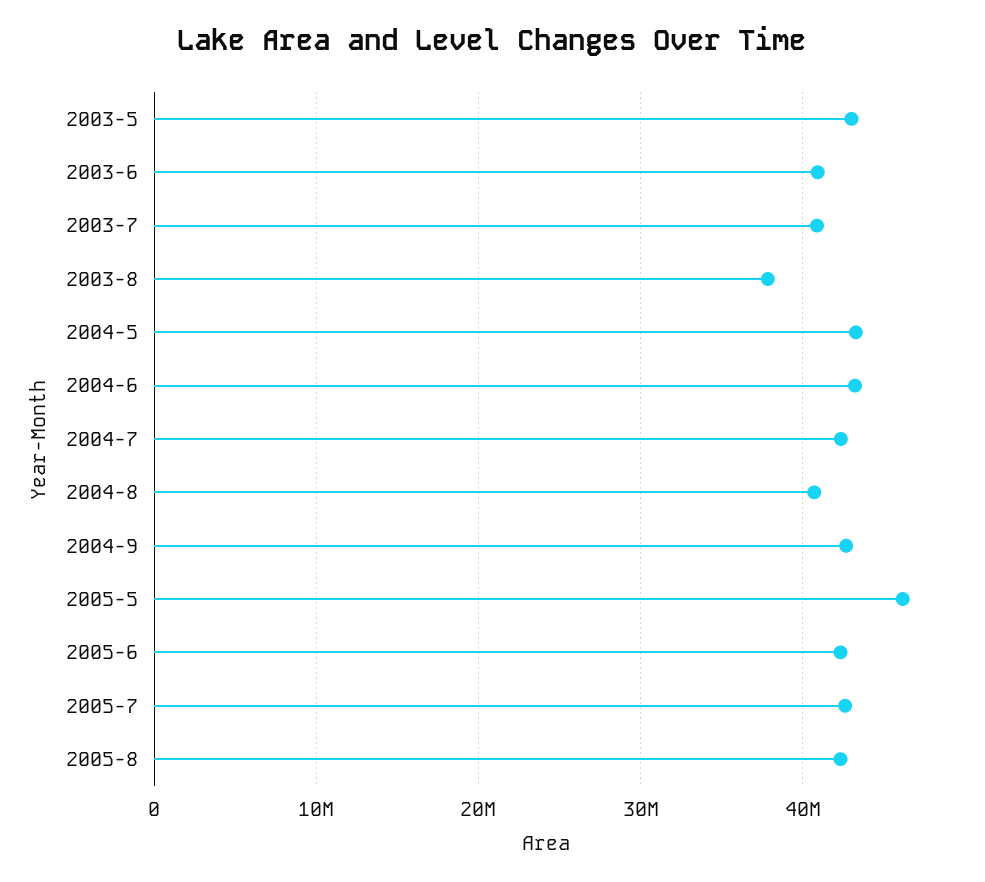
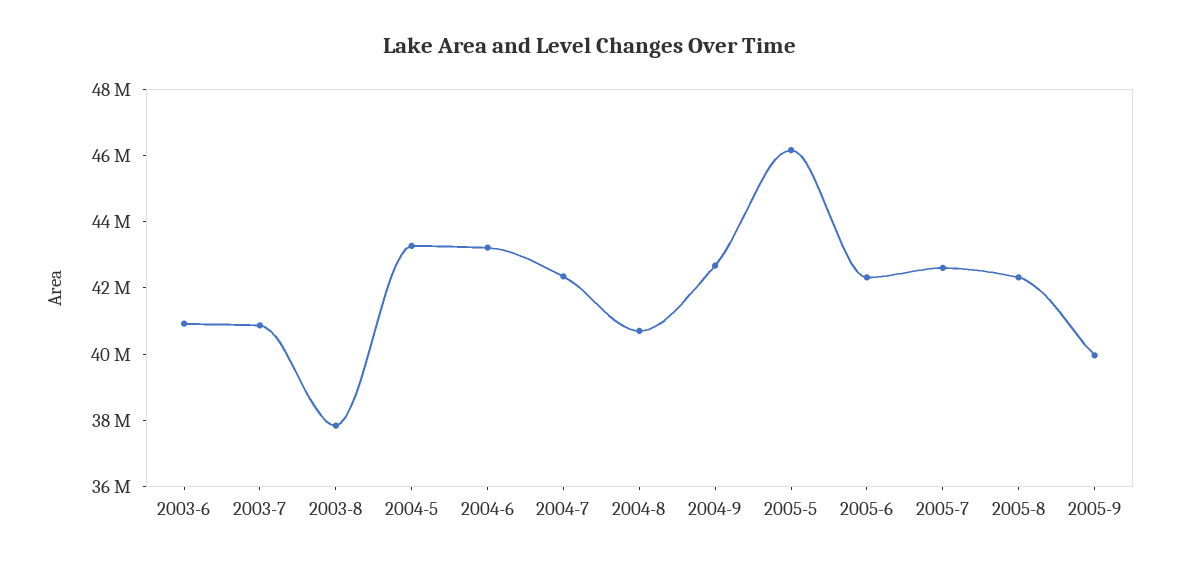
2003-5: 43000000 -> none
2005-9: none -> 40000000

